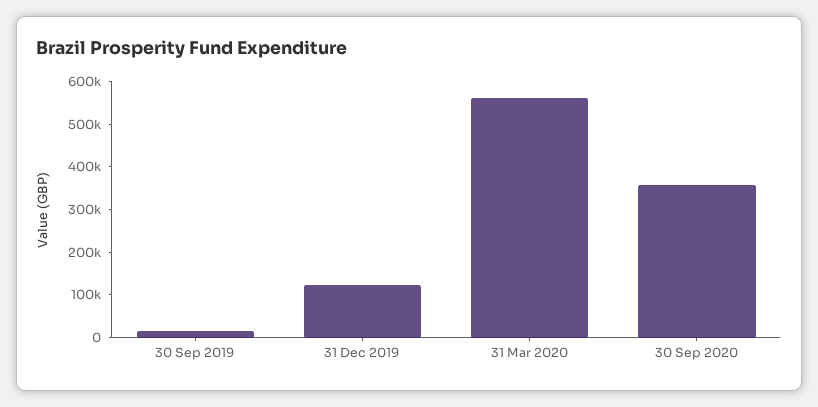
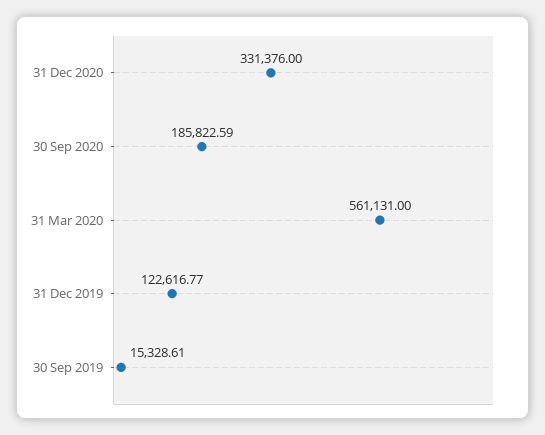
30 Sep 2020: 360000 -> 185822.59
31 Dec 2020: none -> 331376

